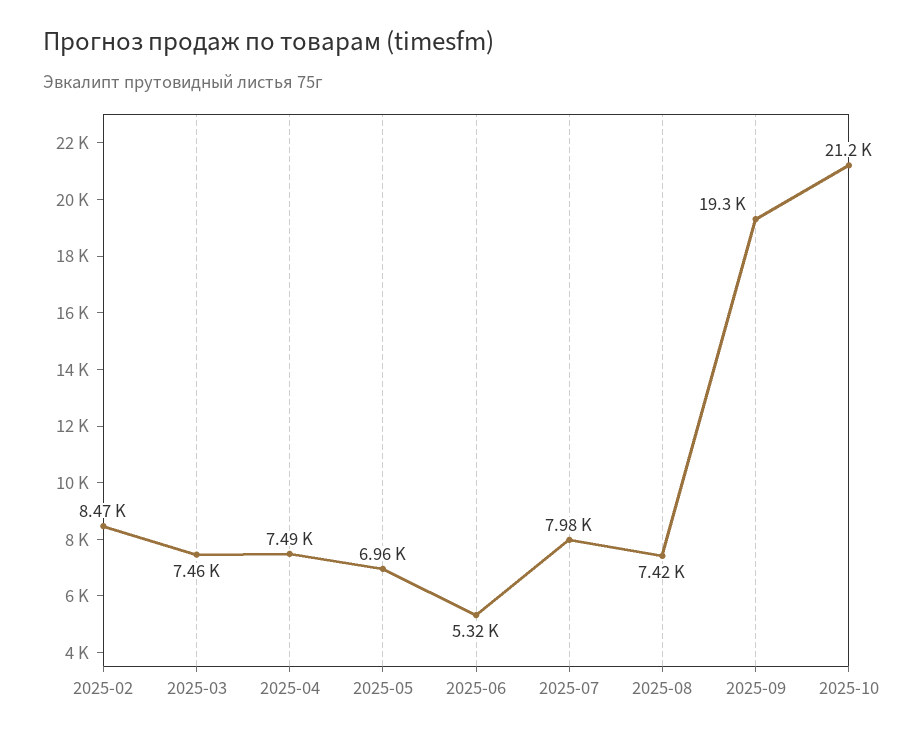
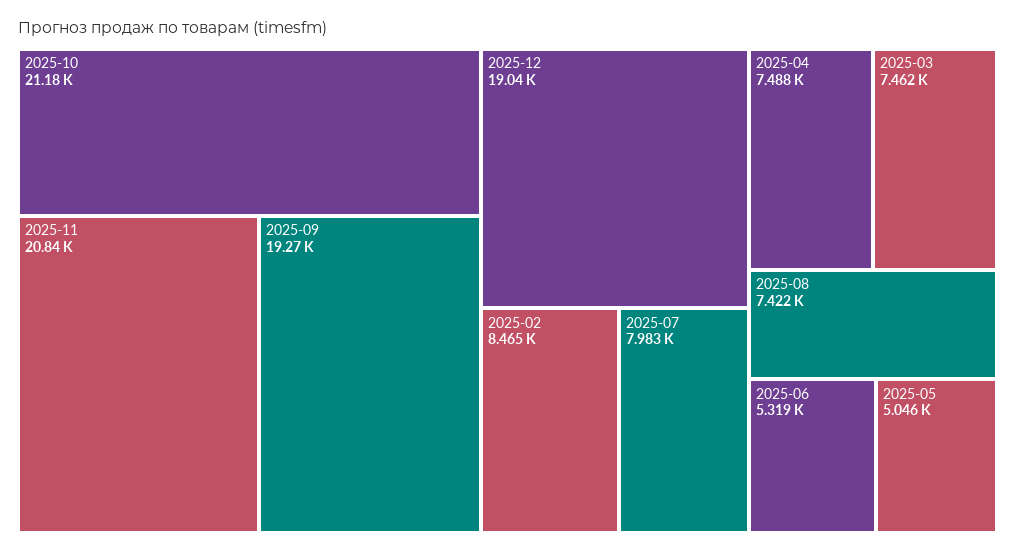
2025-05: 6960 -> 5046
2025-11: none -> 20840
2025-12: none -> 19040

